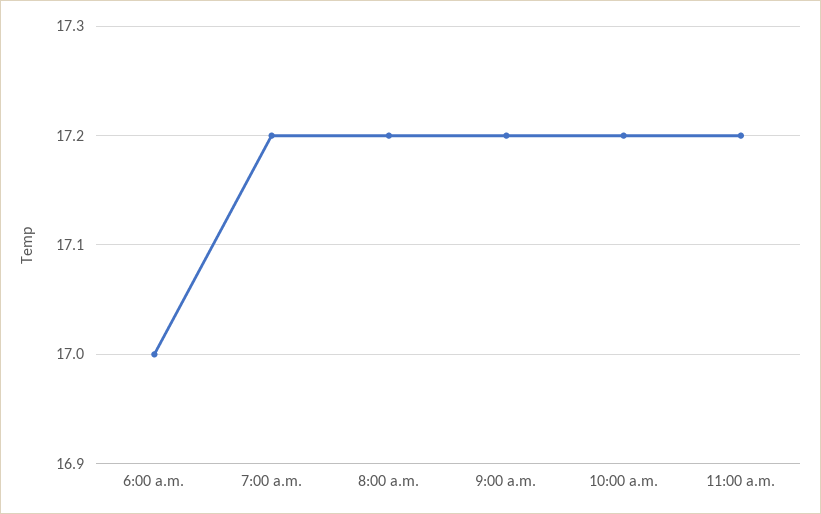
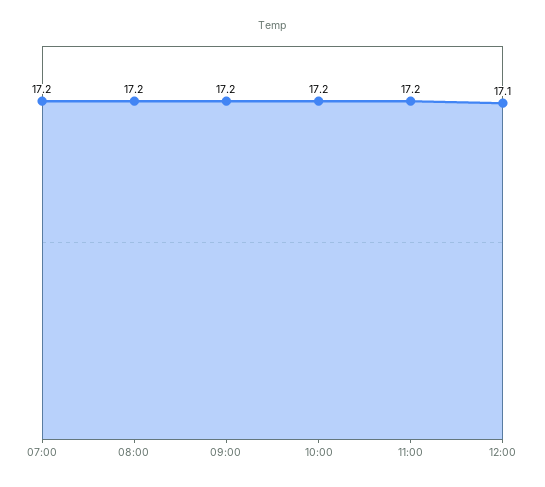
6:00 a.m.: 17 -> none
12:00: none -> 17.1

